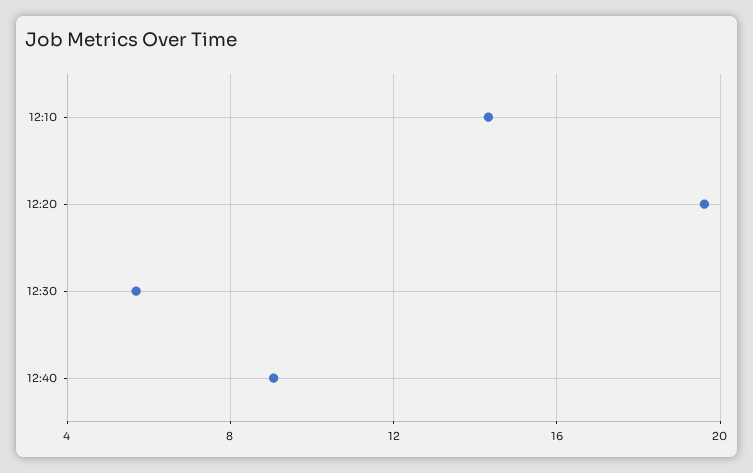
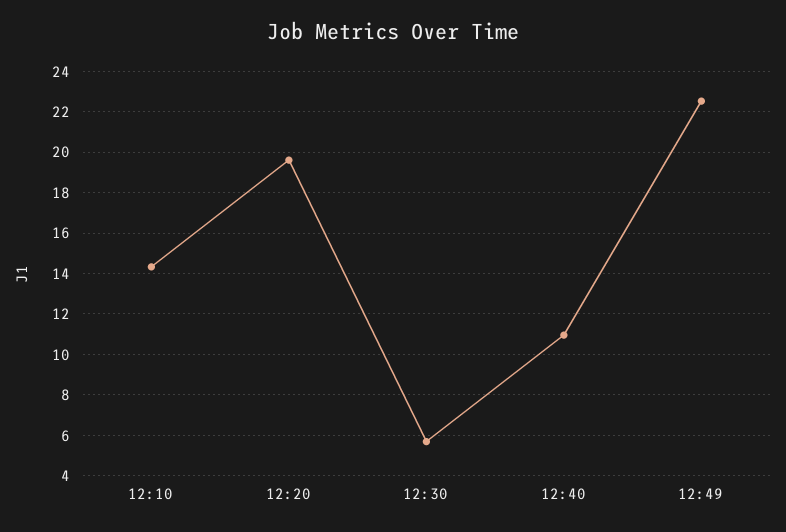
12:40: 9 -> 11
12:49: none -> 22.5

